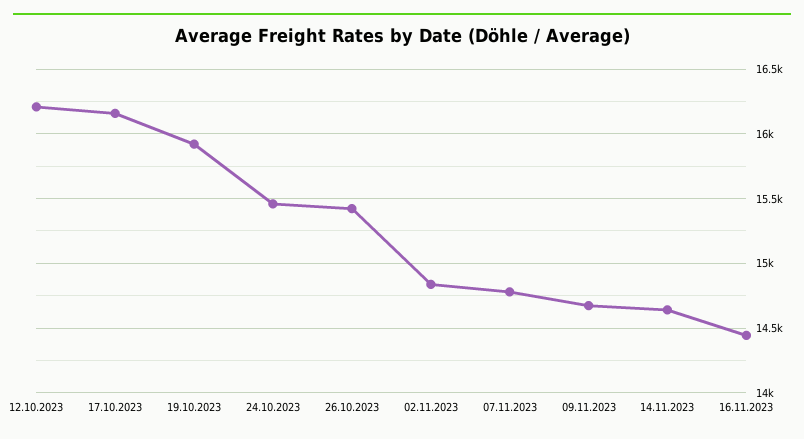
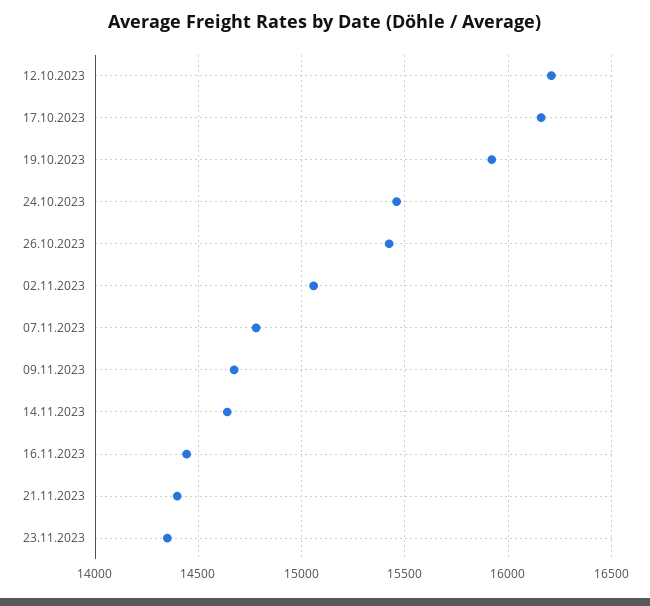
02.11.2023: 14850 -> 15050
21.11.2023: none -> 14400
23.11.2023: none -> 14350

